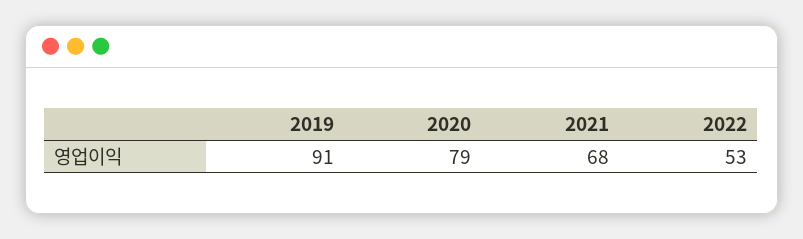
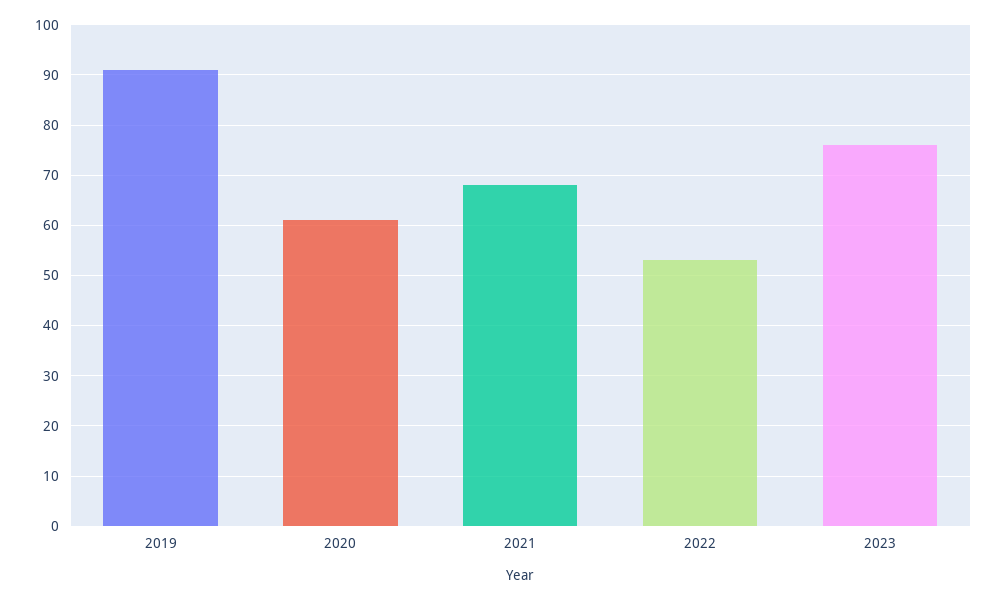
2020: 79 -> 60
2023: none -> 75

